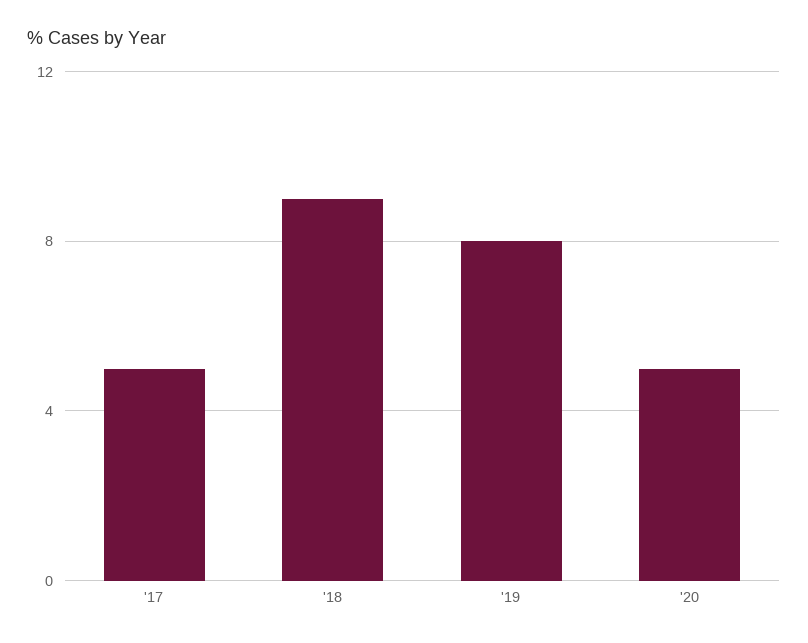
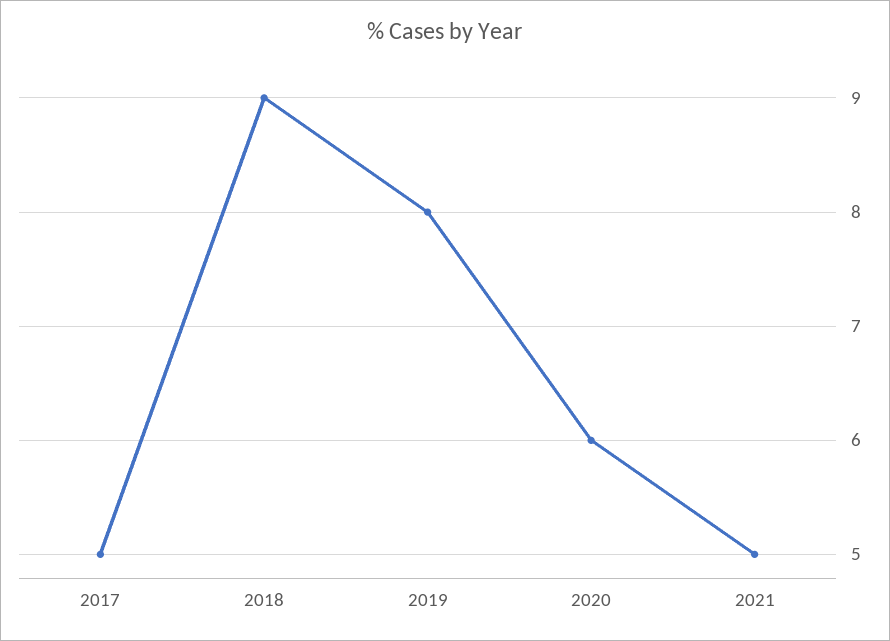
'20: 5 -> 6
2021: none -> 5

